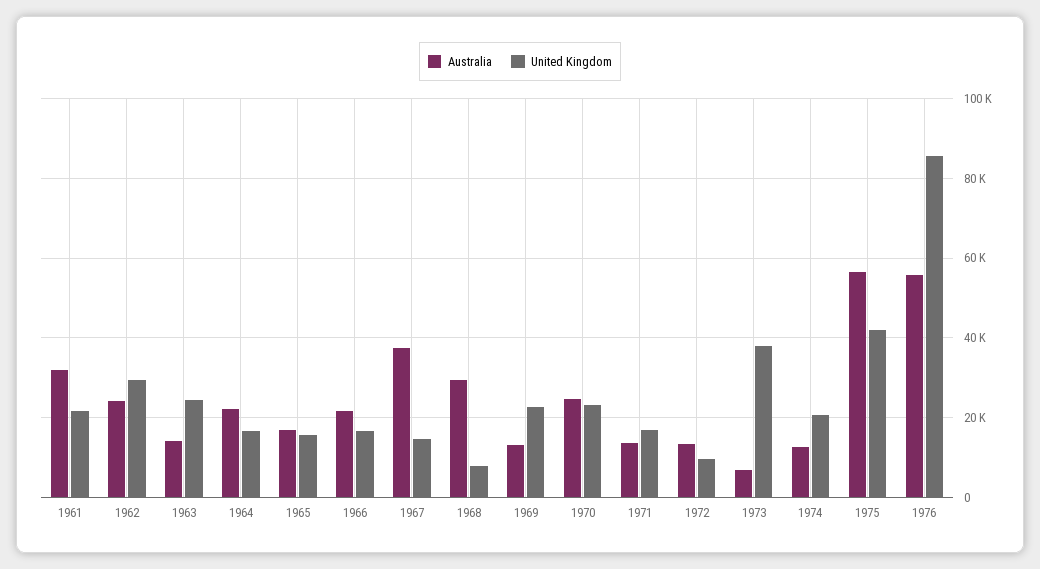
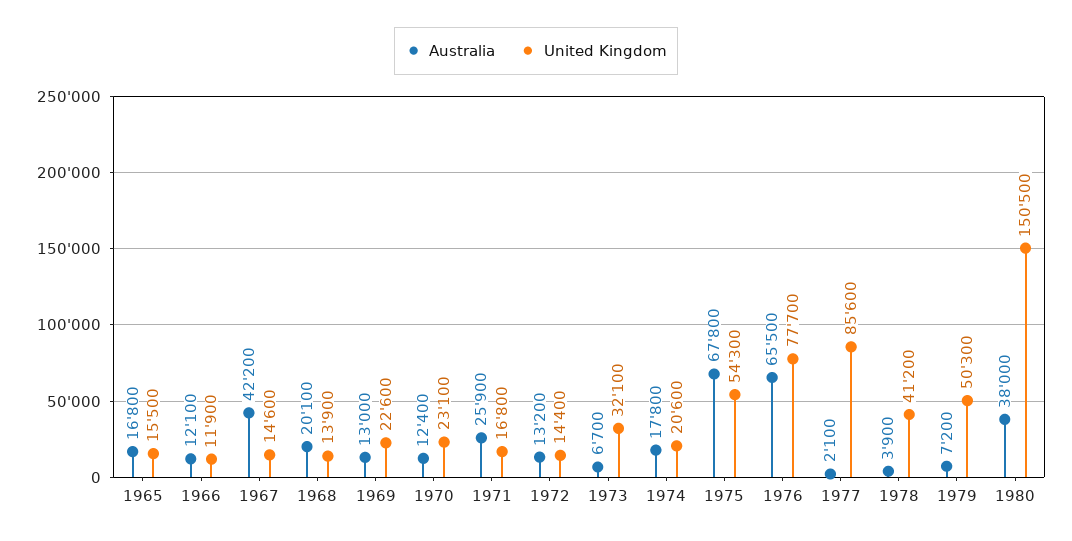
Australia, 1961: 32000 -> none
United Kingdom, 1961: 22000 -> none
Australia, 1962: 24000 -> none
United Kingdom, 1962: 30000 -> none
Australia, 1963: 14000 -> none
United Kingdom, 1963: 24000 -> none
Australia, 1964: 22000 -> none
United Kingdom, 1964: 16000 -> none
Australia, 1966: 22000 -> 12100
United Kingdom, 1966: 16000 -> 11900
Australia, 1967: 38000 -> 42200
Australia, 1968: 30000 -> 20100
United Kingdom, 1968: 8000 -> 13900
Australia, 1970: 24000 -> 12400
Australia, 1971: 14000 -> 25900
United Kingdom, 1972: 10000 -> 14400
United Kingdom, 1973: 38000 -> 32100
Australia, 1974: 12000 -> 17800
Australia, 1975: 56000 -> 67800
United Kingdom, 1975: 42000 -> 54300
Australia, 1976: 56000 -> 65500
United Kingdom, 1976: 86000 -> 77700
Australia, 1977: none -> 2100
United Kingdom, 1977: none -> 85600
Australia, 1978: none -> 3900
United Kingdom, 1978: none -> 41200
Australia, 1979: none -> 7200
United Kingdom, 1979: none -> 50300
Australia, 1980: none -> 38000
United Kingdom, 1980: none -> 150500

